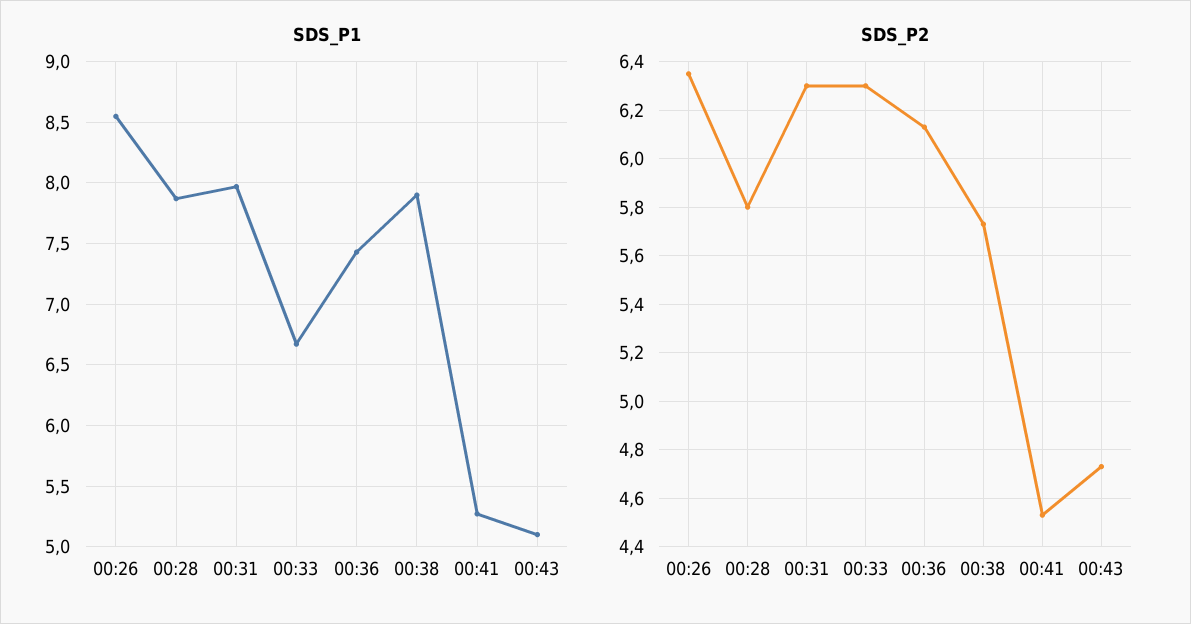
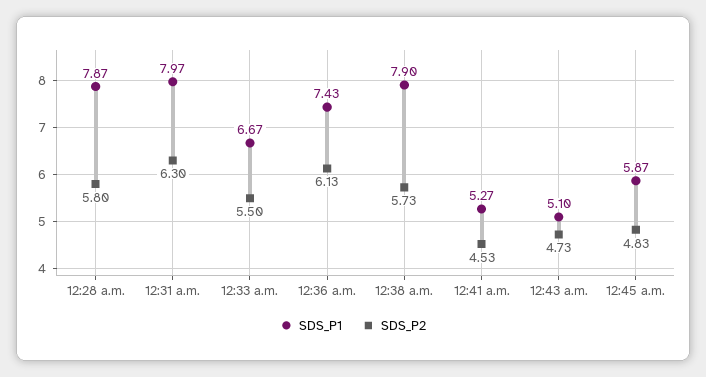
SDS_P1, 00:26: 8.55 -> none
SDS_P2, 00:26: 6.35 -> none
SDS_P2, 00:33: 6.3 -> 5.5
SDS_P1, 12:45 a.m.: none -> 5.87
SDS_P2, 12:45 a.m.: none -> 4.83

